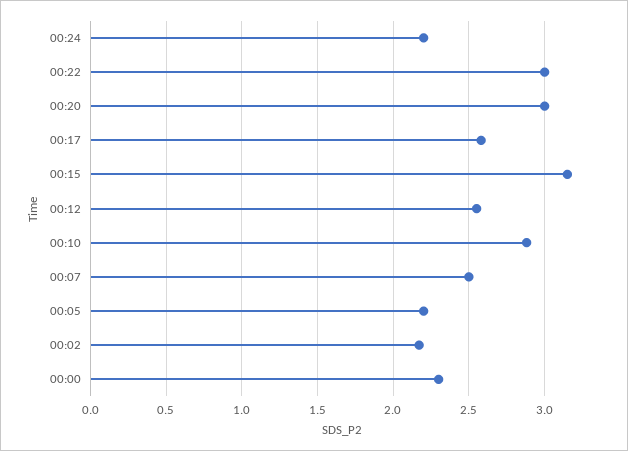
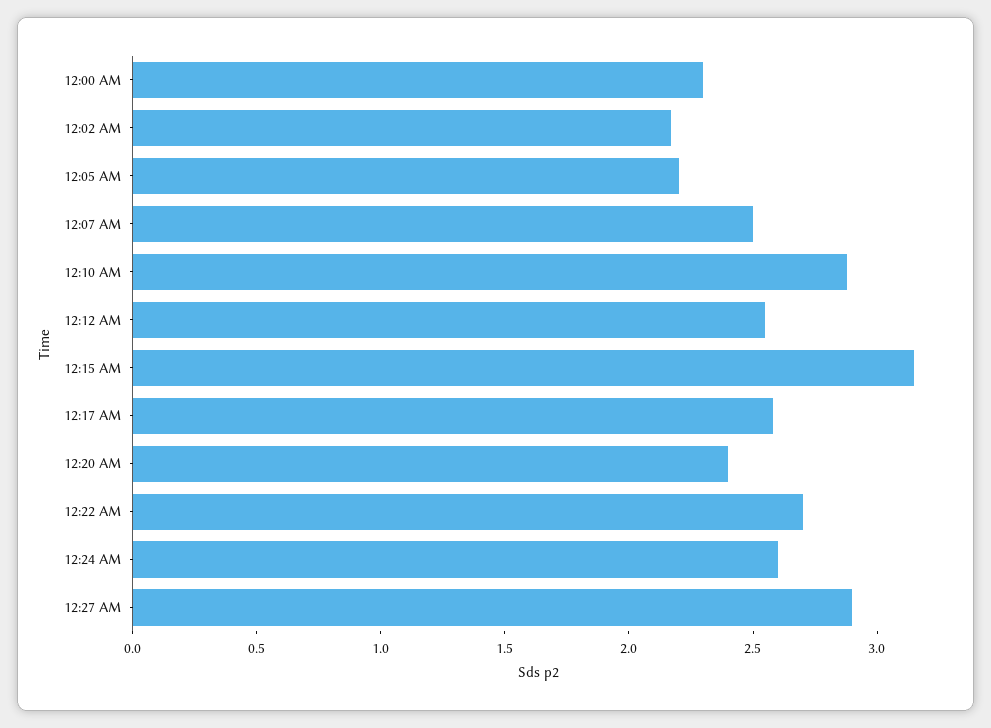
00:24: 2.2 -> 2.6
00:22: 3 -> 2.7
00:20: 3 -> 2.4
12:27 AM: none -> 2.9

